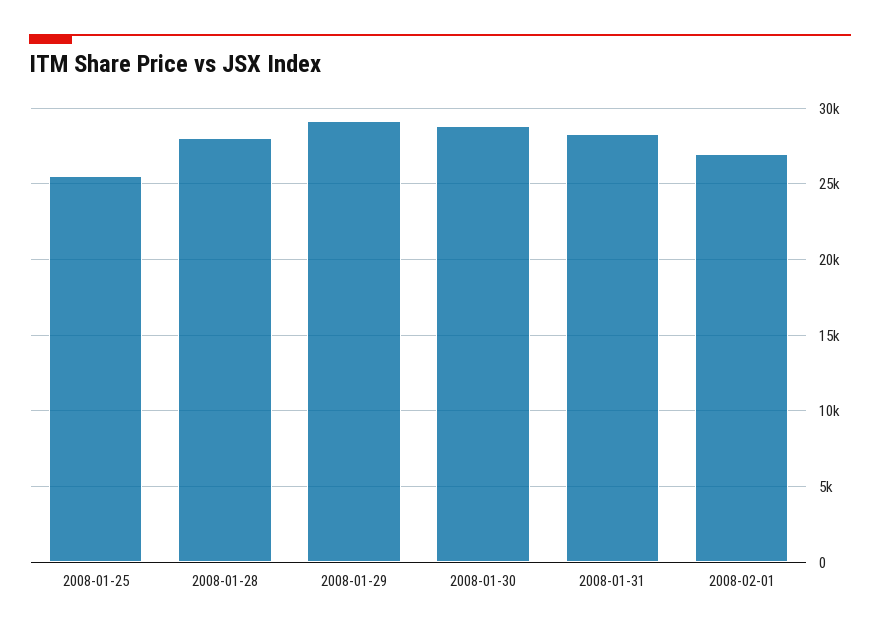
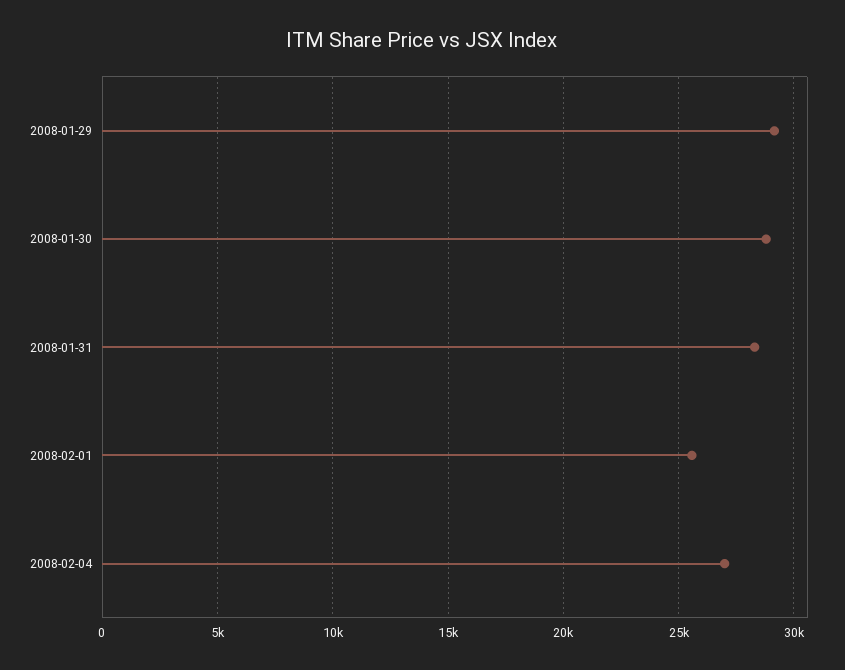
2008-01-25: 25500 -> none
2008-01-28: 28000 -> none
2008-02-01: 27000 -> 25500
2008-02-04: none -> 27000

